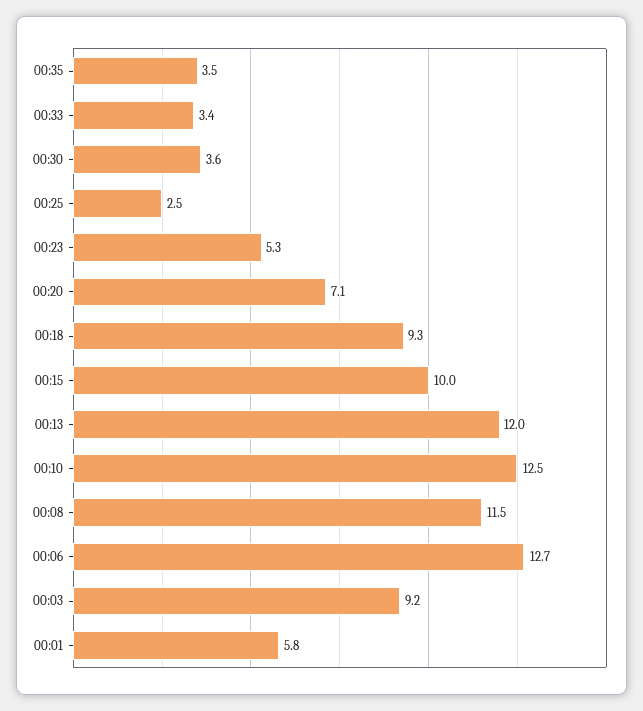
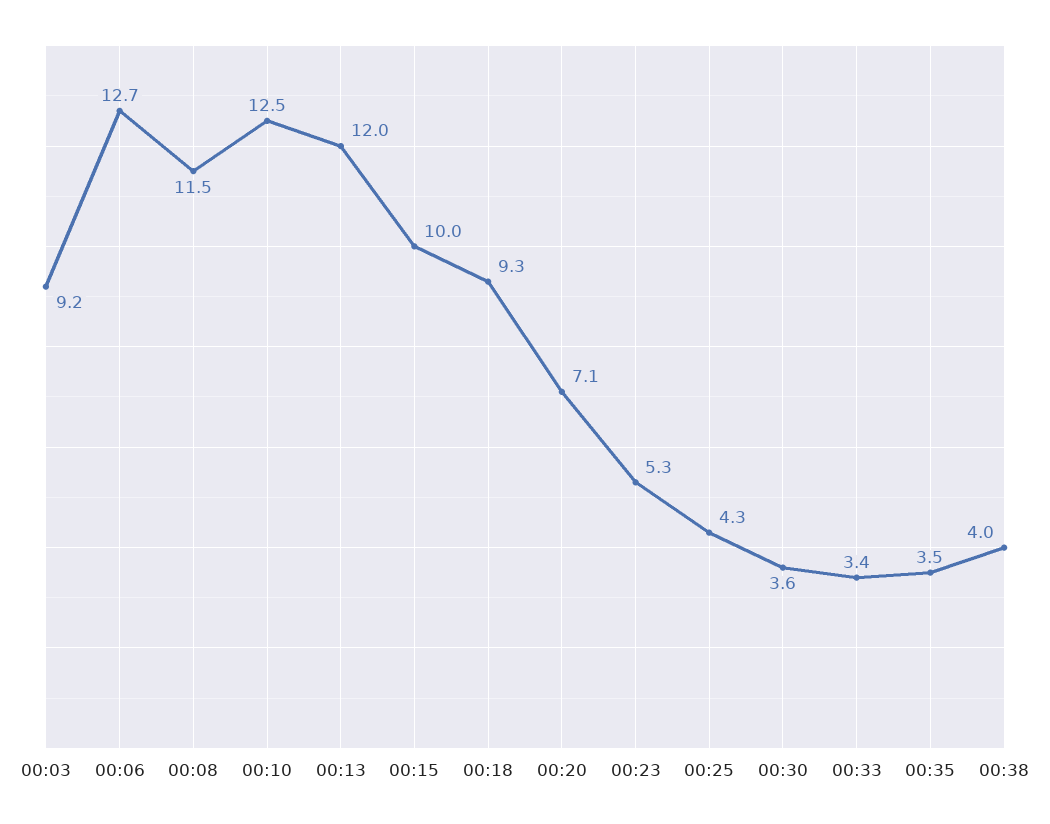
00:25: 2.5 -> 4.3
00:01: 5.8 -> none
00:38: none -> 4

